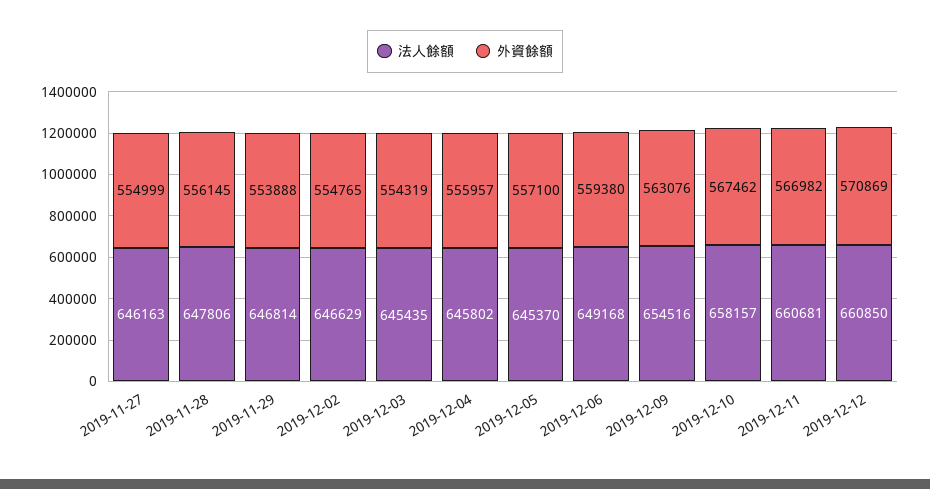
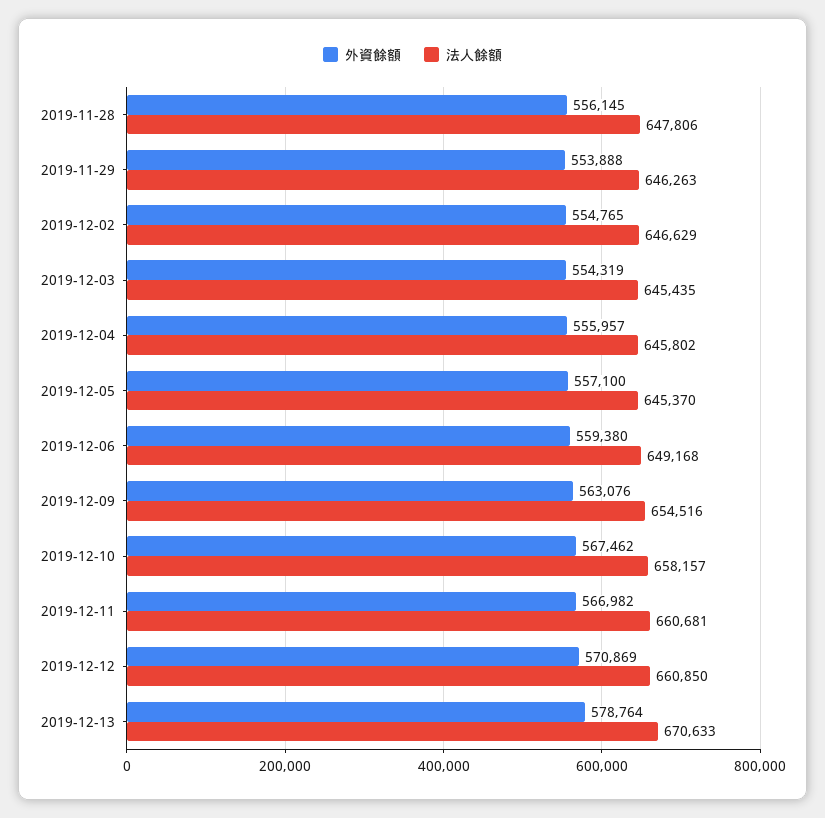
法人餘額, 2019-11-27: 646163 -> none
外資餘額, 2019-11-27: 554999 -> none
法人餘額, 2019-11-29: 646814 -> 646263
外資餘額, 2019-12-13: none -> 578764
法人餘額, 2019-12-13: none -> 670633

